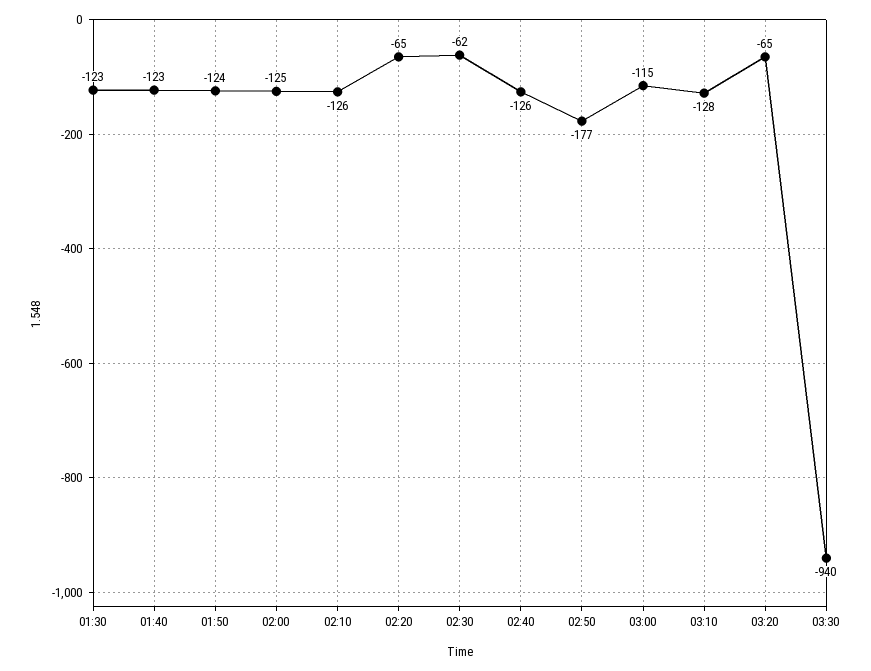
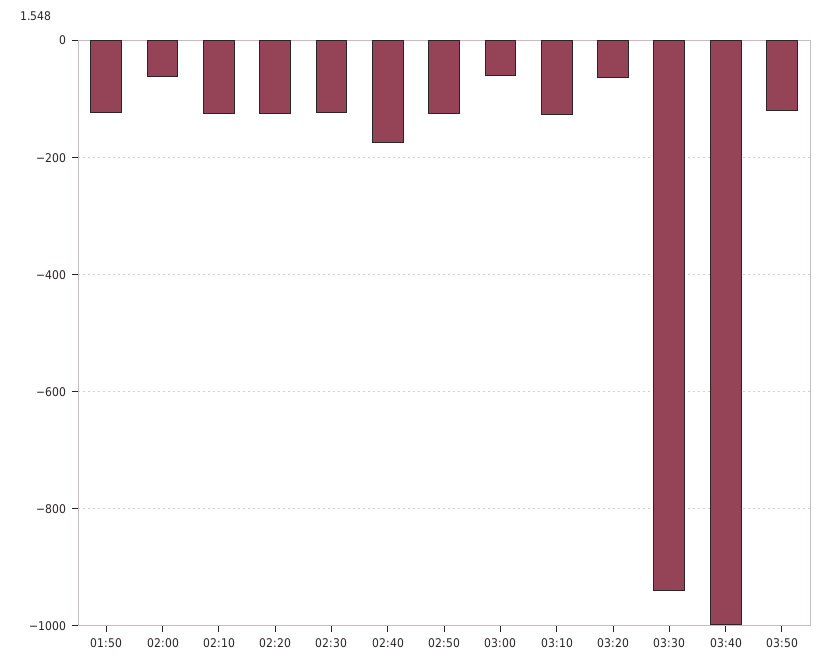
01:30: -123 -> none
01:40: -123 -> none
02:00: -125 -> -60
02:20: -65 -> -120
02:30: -62 -> -120
02:40: -126 -> -180
02:50: -177 -> -120
03:00: -115 -> -60
03:40: none -> -1000
03:50: none -> -120

